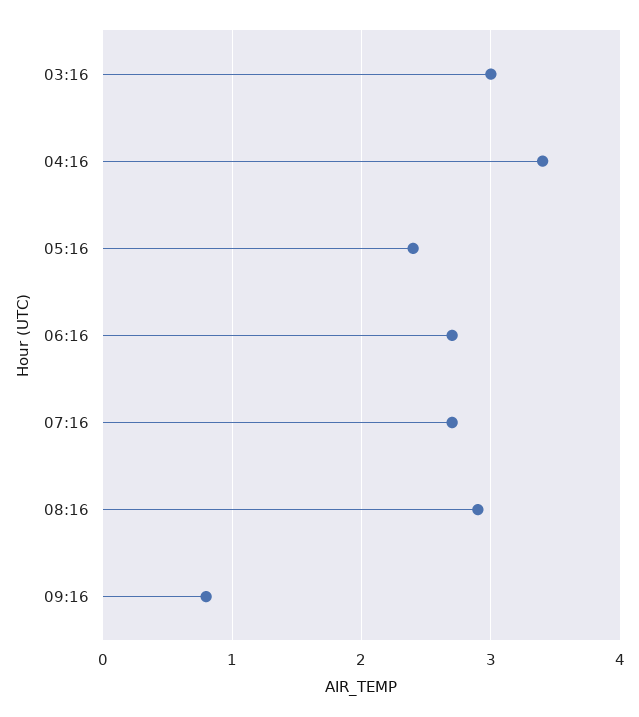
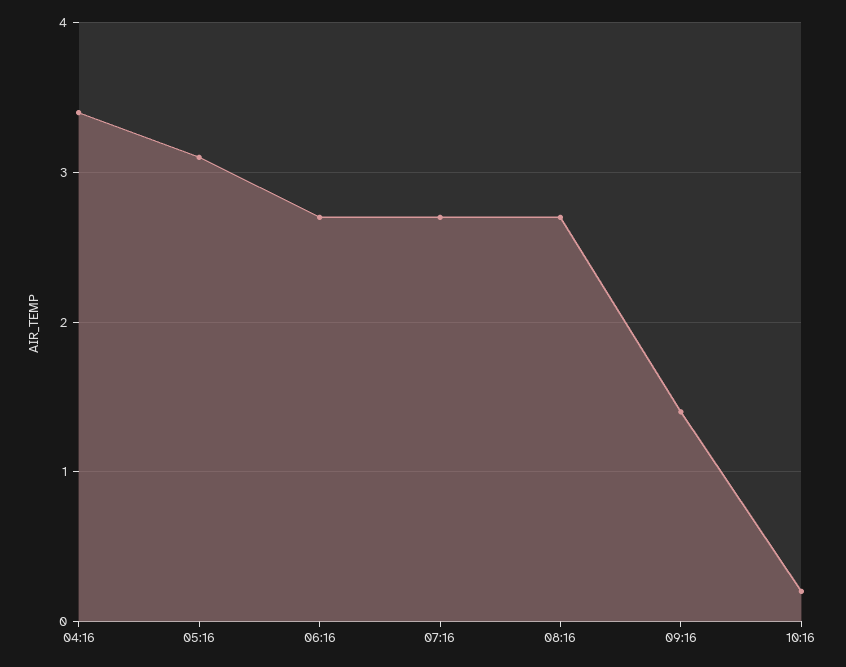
03:16: 3 -> none
05:16: 2.4 -> 3.1
08:16: 2.9 -> 2.7
09:16: 0.8 -> 1.4
10:16: none -> 0.2

